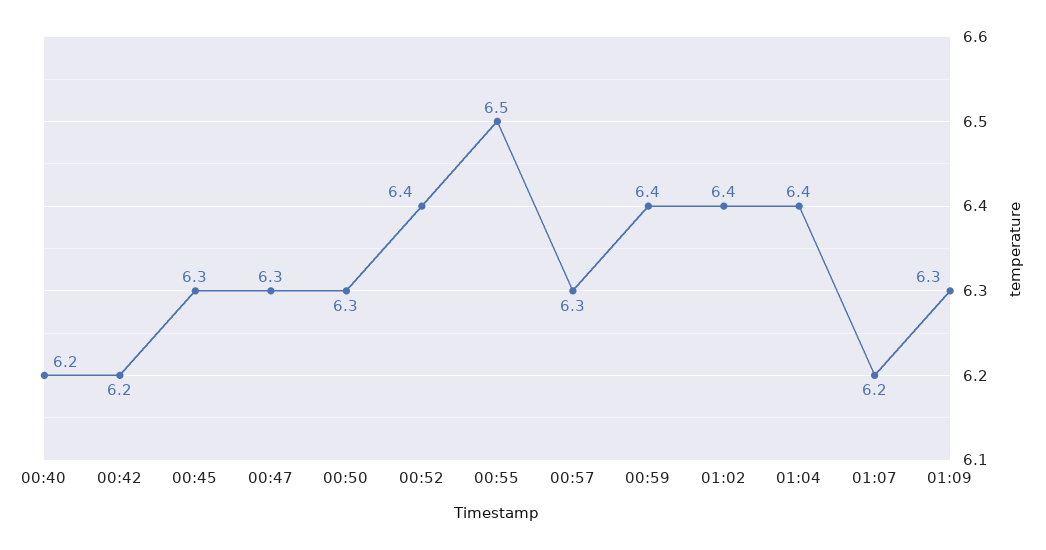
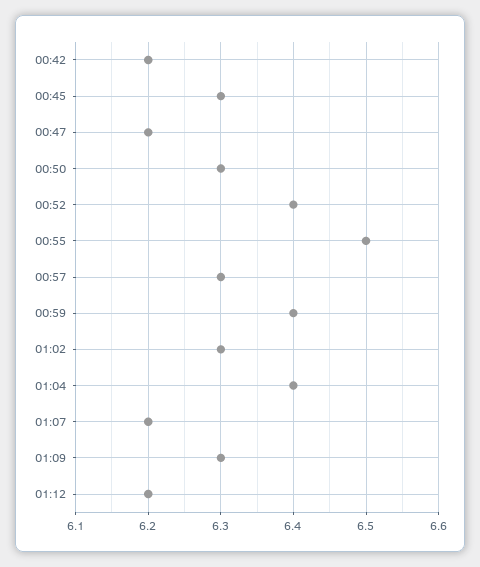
00:40: 6.2 -> none
00:47: 6.3 -> 6.2
01:02: 6.4 -> 6.3
01:12: none -> 6.2

